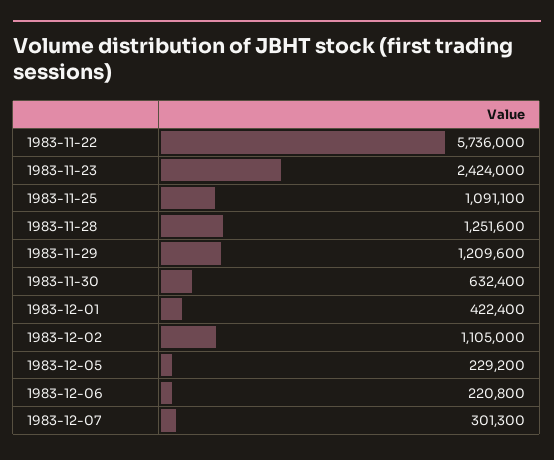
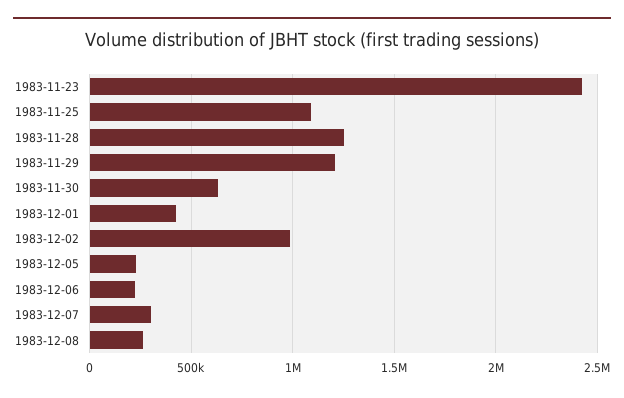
1983-11-22: 5736000 -> none
1983-12-02: 1105000 -> 1000000
1983-12-08: none -> 250000

